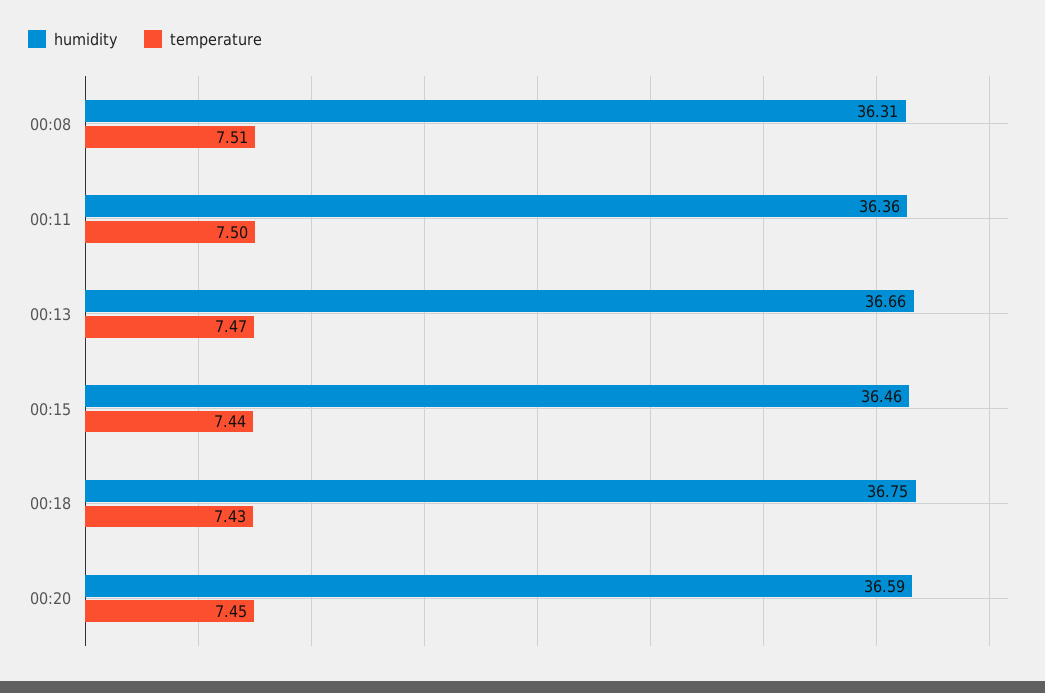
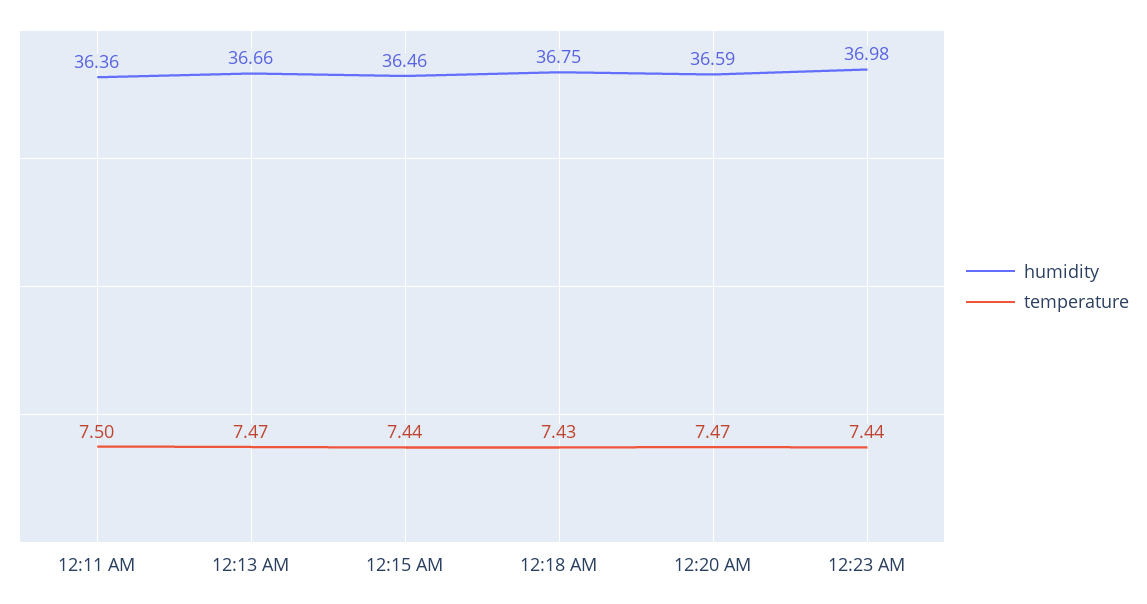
humidity, 00:08: 36.31 -> none
temperature, 00:08: 7.51 -> none
temperature, 00:20: 7.45 -> 7.47
humidity, 12:23 AM: none -> 36.98
temperature, 12:23 AM: none -> 7.44

